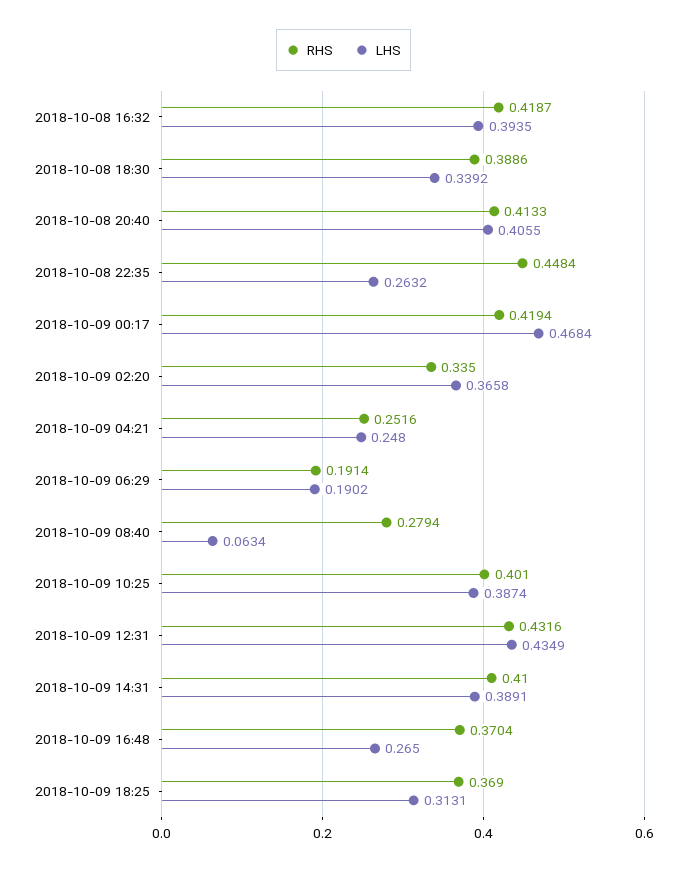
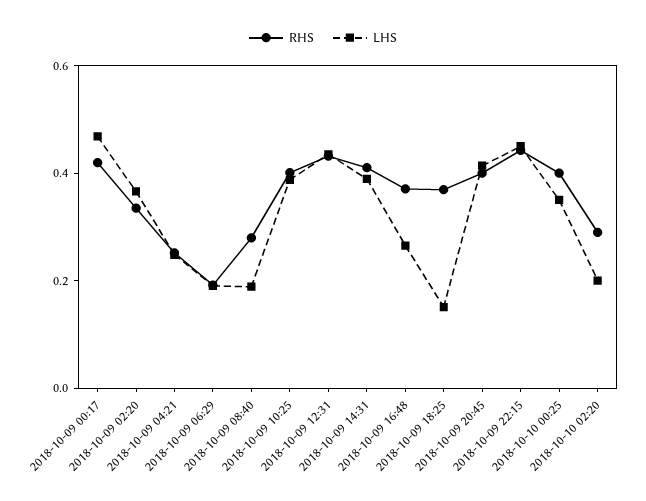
RHS, 2018-10-08 16:32: 0.4187 -> none
LHS, 2018-10-08 16:32: 0.3935 -> none
RHS, 2018-10-08 18:30: 0.3886 -> none
LHS, 2018-10-08 18:30: 0.3392 -> none
RHS, 2018-10-08 20:40: 0.4133 -> none
LHS, 2018-10-08 20:40: 0.4055 -> none
RHS, 2018-10-08 22:35: 0.4484 -> none
LHS, 2018-10-08 22:35: 0.2632 -> none
LHS, 2018-10-09 08:40: 0.0634 -> 0.2
LHS, 2018-10-09 18:25: 0.3131 -> 0.15
RHS, 2018-10-09 20:45: none -> 0.4
LHS, 2018-10-09 20:45: none -> 0.4
RHS, 2018-10-09 22:15: none -> 0.45
LHS, 2018-10-09 22:15: none -> 0.45
RHS, 2018-10-10 00:25: none -> 0.4
LHS, 2018-10-10 00:25: none -> 0.35
RHS, 2018-10-10 02:20: none -> 0.3
LHS, 2018-10-10 02:20: none -> 0.2

